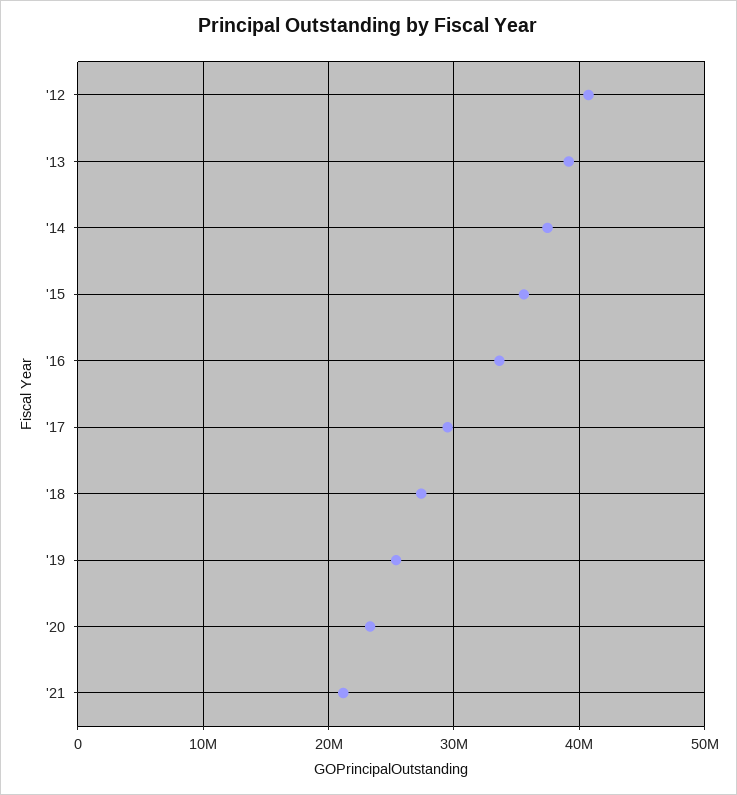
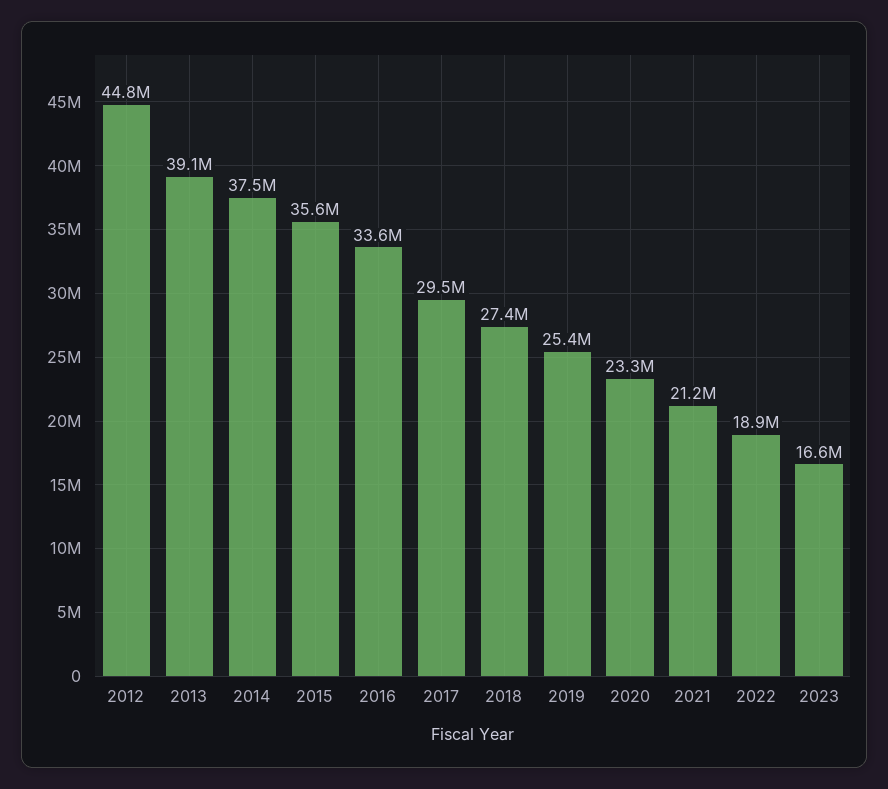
'12: 41000000 -> 44800000
2022: none -> 18900000
2023: none -> 16600000

